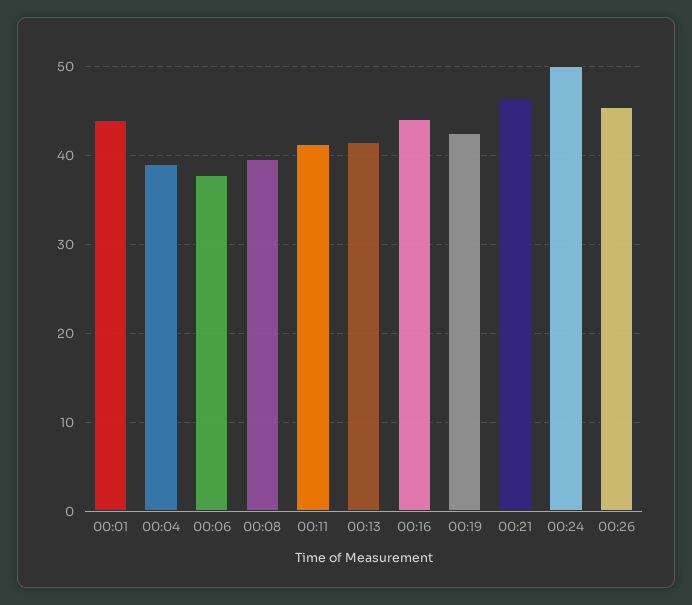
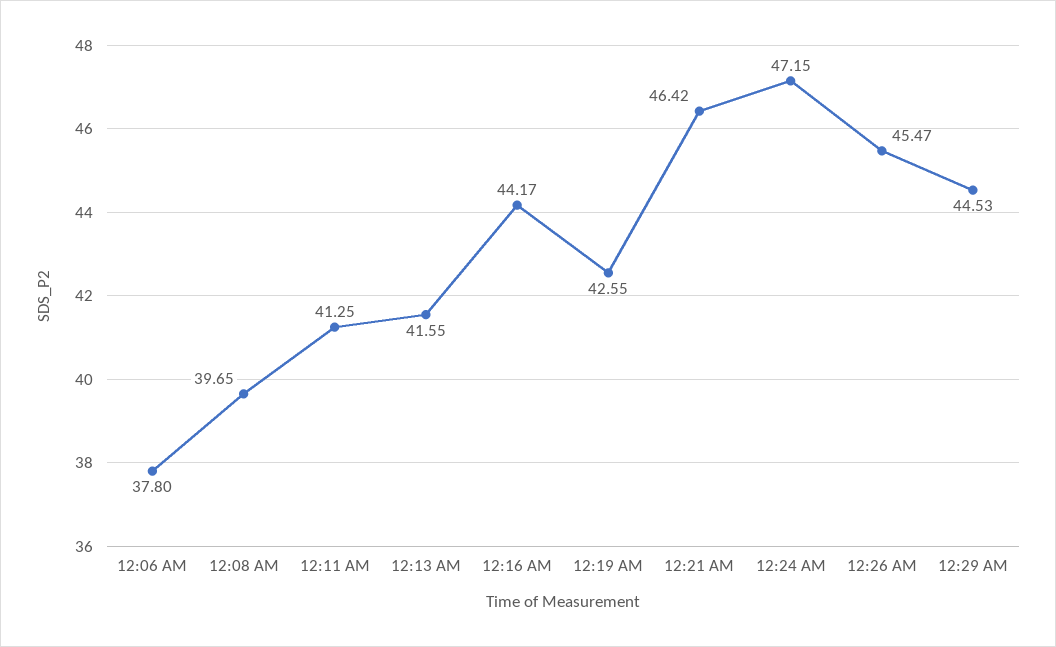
00:01: 44 -> none
00:04: 39 -> none
00:24: 50 -> 47.15
12:29 AM: none -> 44.53

